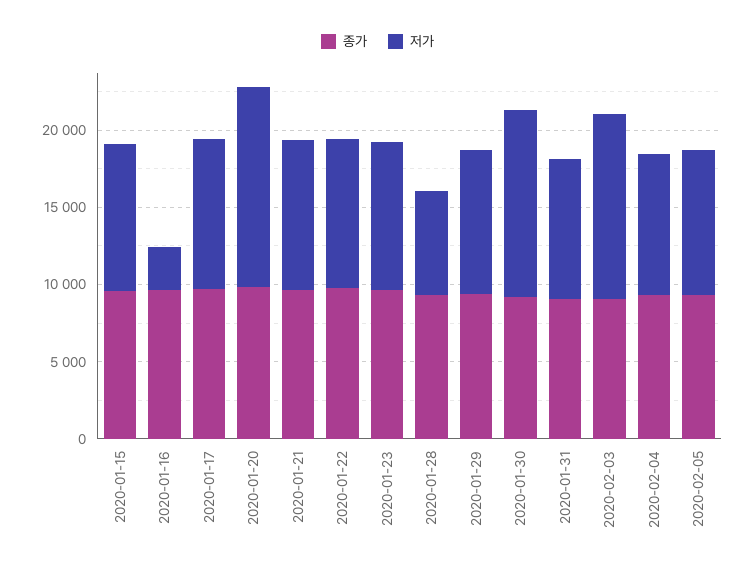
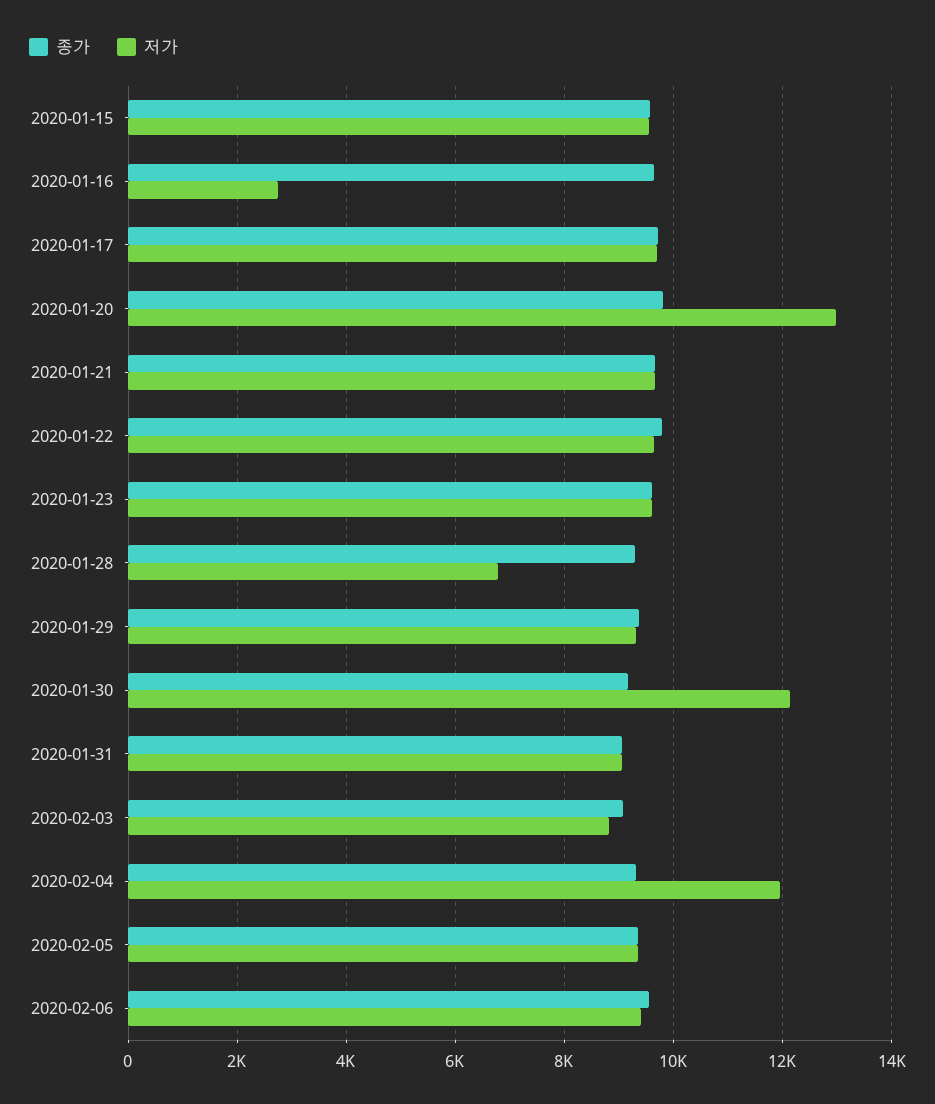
저가, 2020-02-03: 12000 -> 8800
저가, 2020-02-04: 9000 -> 12000
종가, 2020-02-06: none -> 9600
저가, 2020-02-06: none -> 9400

